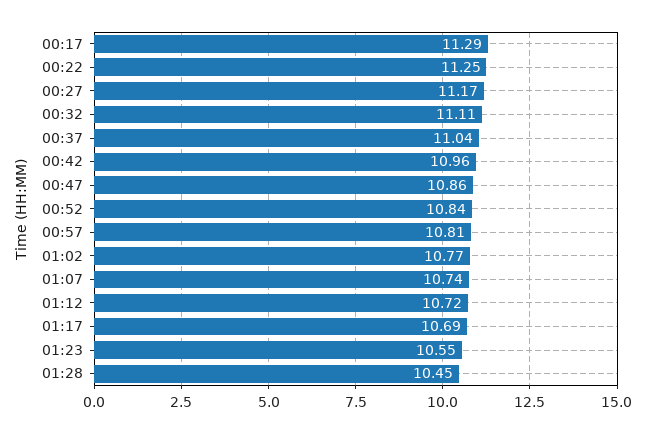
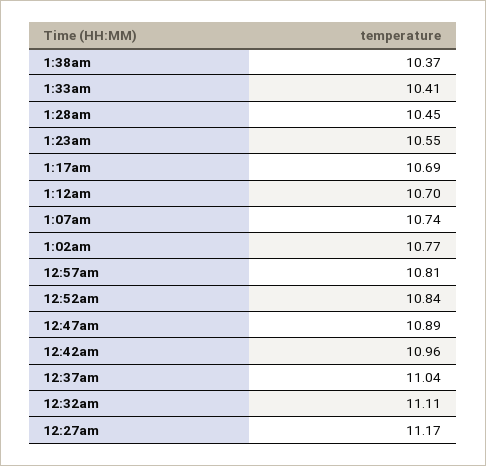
00:17: 11.29 -> none
00:22: 11.25 -> none
00:47: 10.86 -> 10.89
01:12: 10.72 -> 10.7
1:38am: none -> 10.37
1:33am: none -> 10.41

